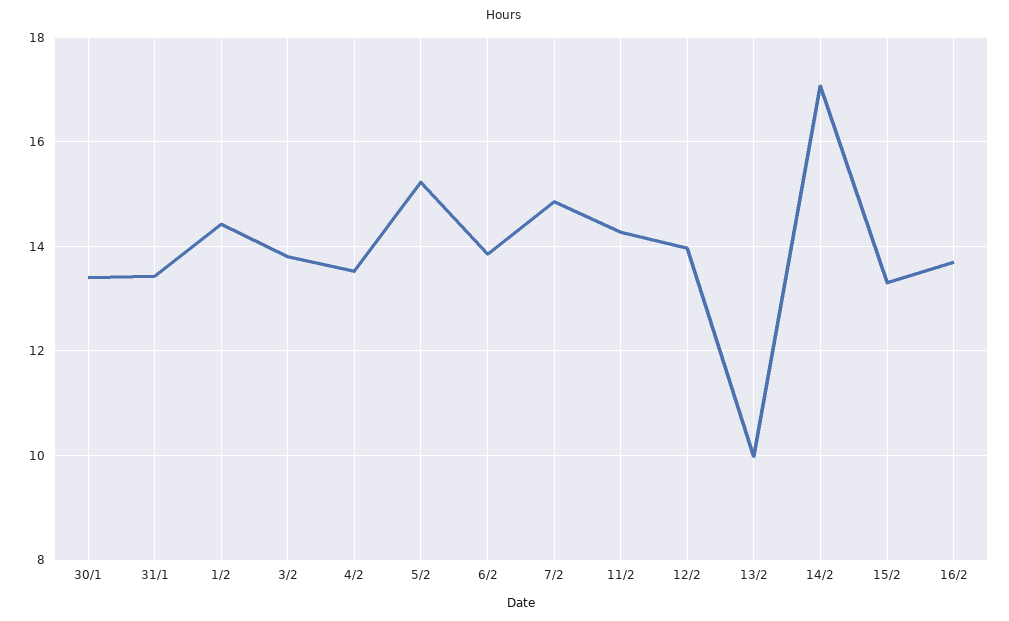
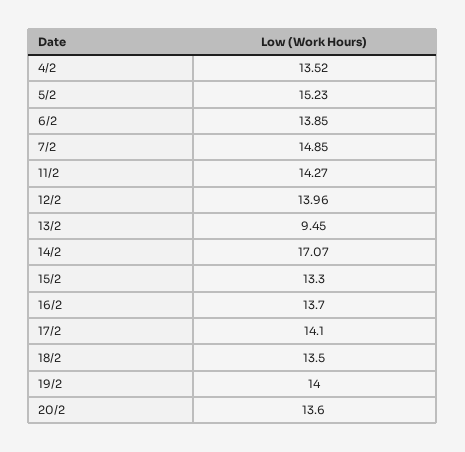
30/1: 13.4 -> none
31/1: 13.4 -> none
1/2: 14.4 -> none
3/2: 13.8 -> none
13/2: 10 -> 9.45
17/2: none -> 14.1
18/2: none -> 13.5
19/2: none -> 14
20/2: none -> 13.6

